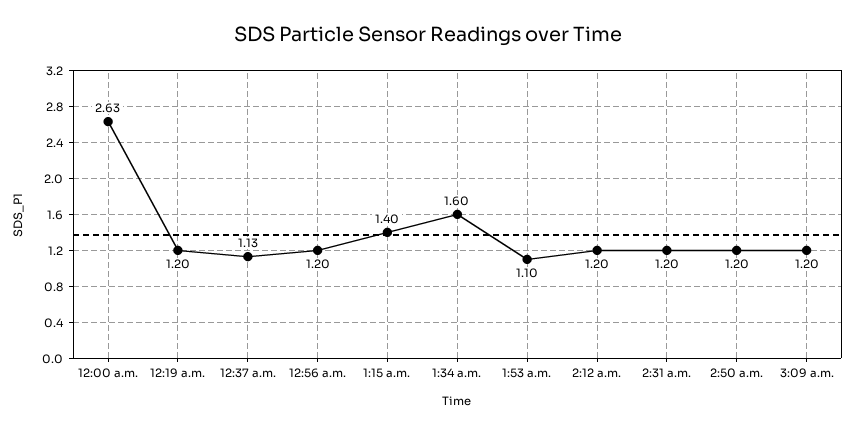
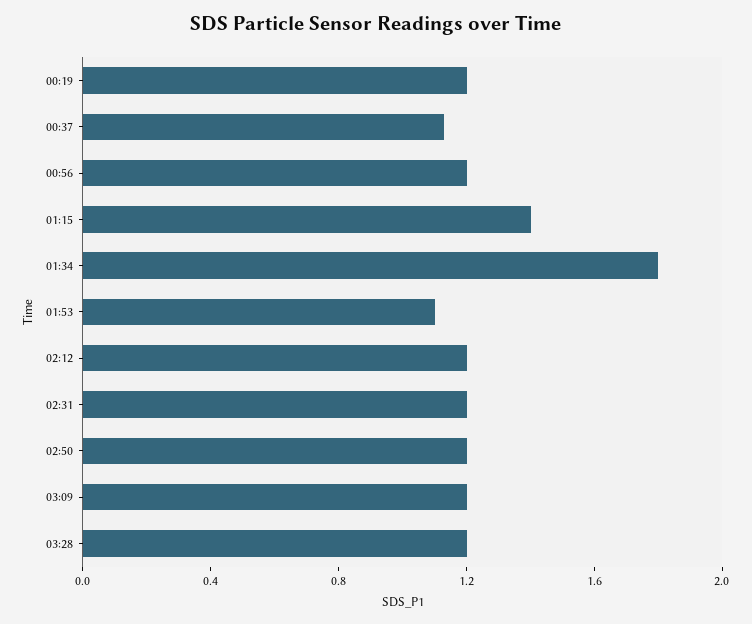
12:00 a.m.: 2.63 -> none
1:34 a.m.: 1.6 -> 1.8
03:28: none -> 1.2

